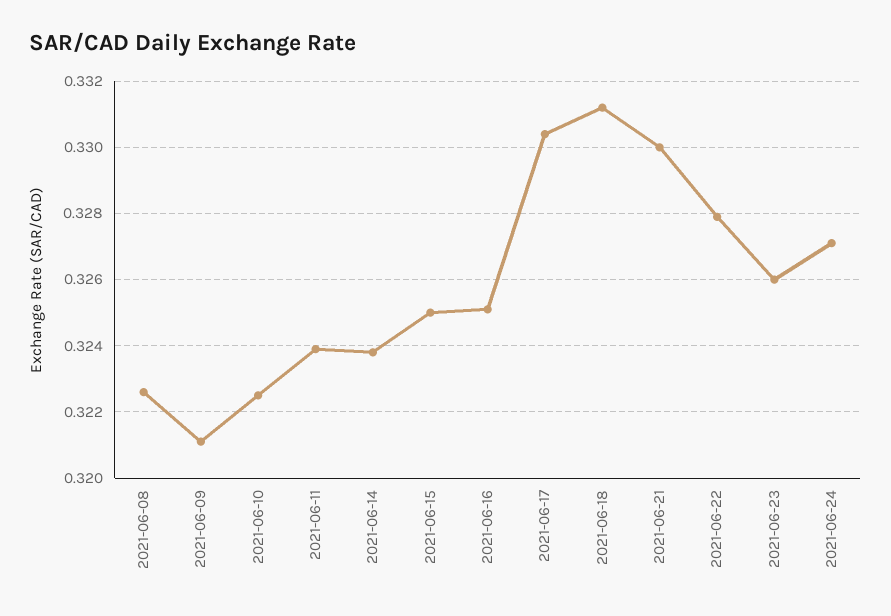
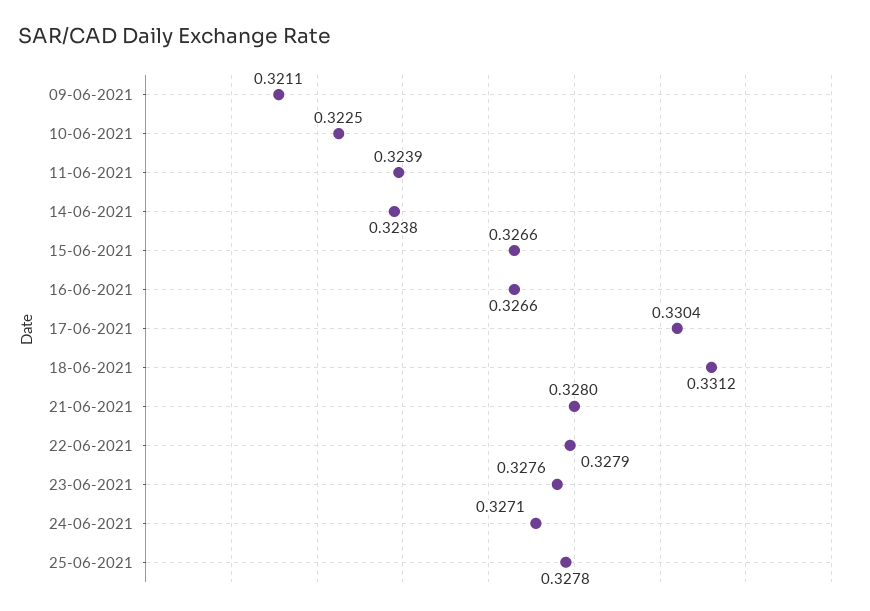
2021-06-08: 0.3225 -> none
2021-06-15: 0.325 -> 0.3266
2021-06-16: 0.325 -> 0.3266
2021-06-21: 0.33 -> 0.328
2021-06-23: 0.326 -> 0.3276
25-06-2021: none -> 0.3278

